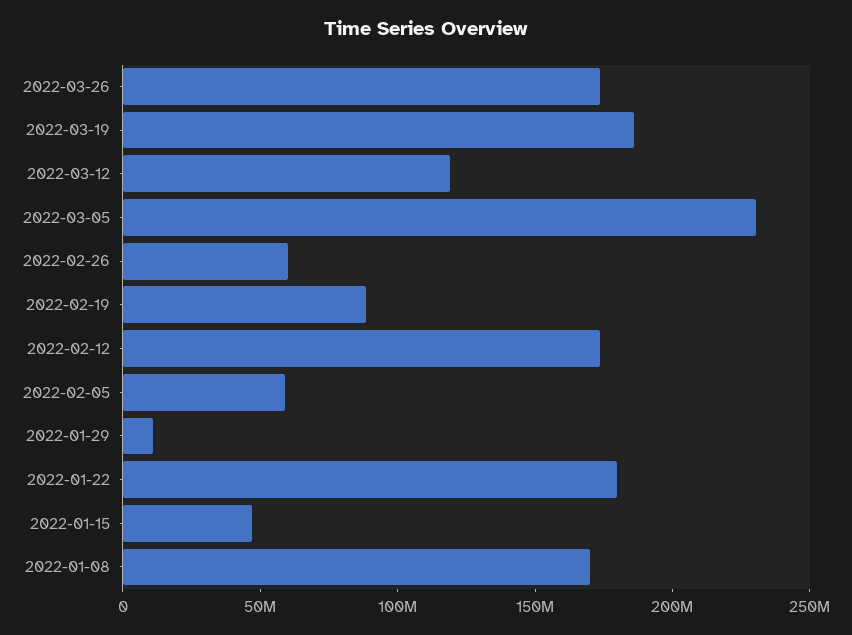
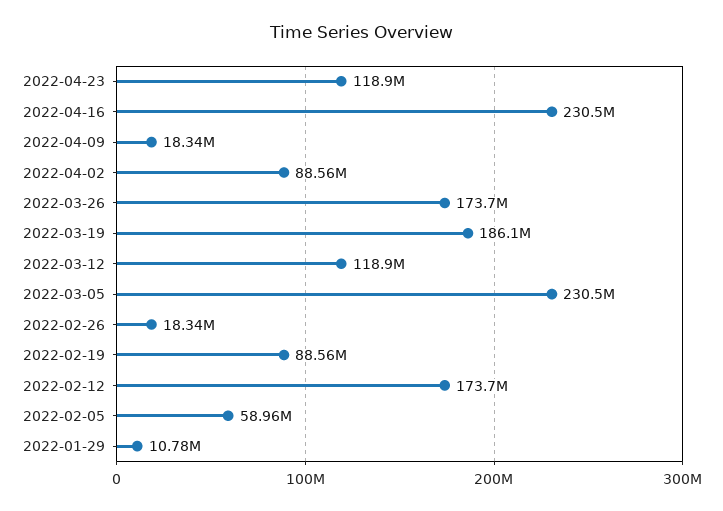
2022-02-26: 60000000 -> 18340000
2022-01-22: 180000000 -> none
2022-01-15: 50000000 -> none
2022-01-08: 170000000 -> none
2022-04-23: none -> 118900000
2022-04-16: none -> 230500000
2022-04-09: none -> 18340000
2022-04-02: none -> 88560000

